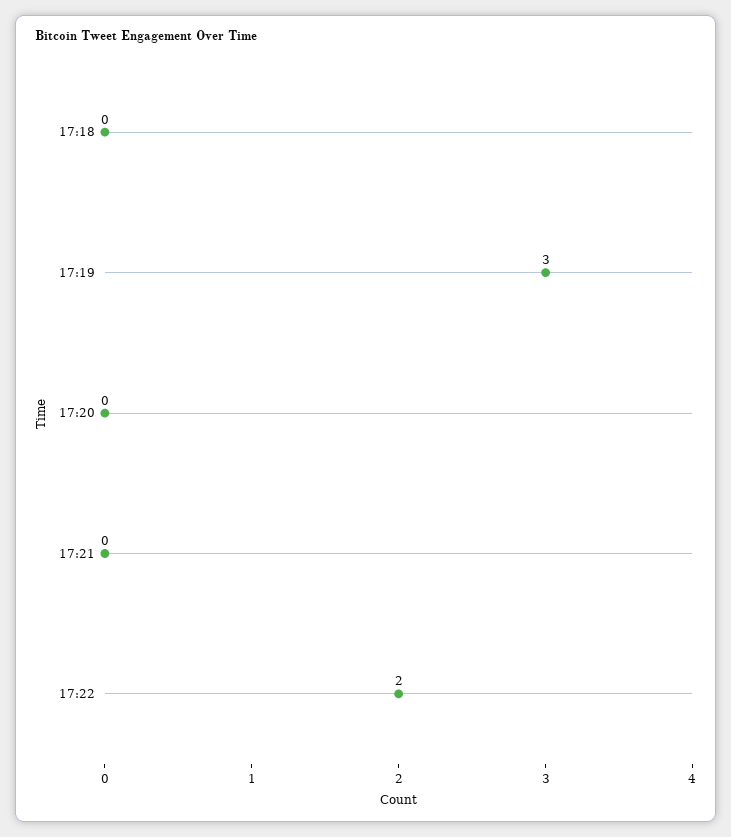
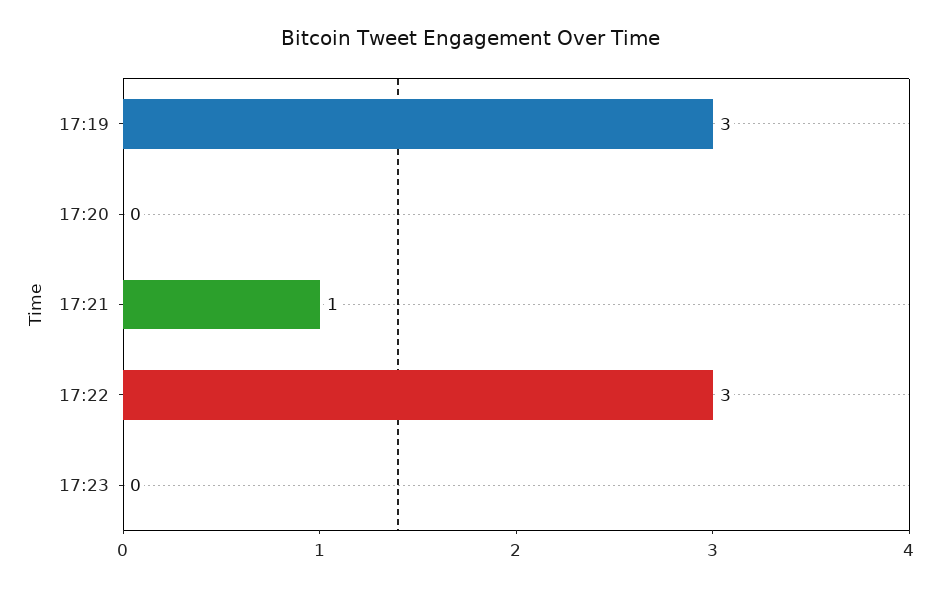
17:18: 0 -> none
17:21: 0 -> 1
17:22: 2 -> 3
17:23: none -> 0

